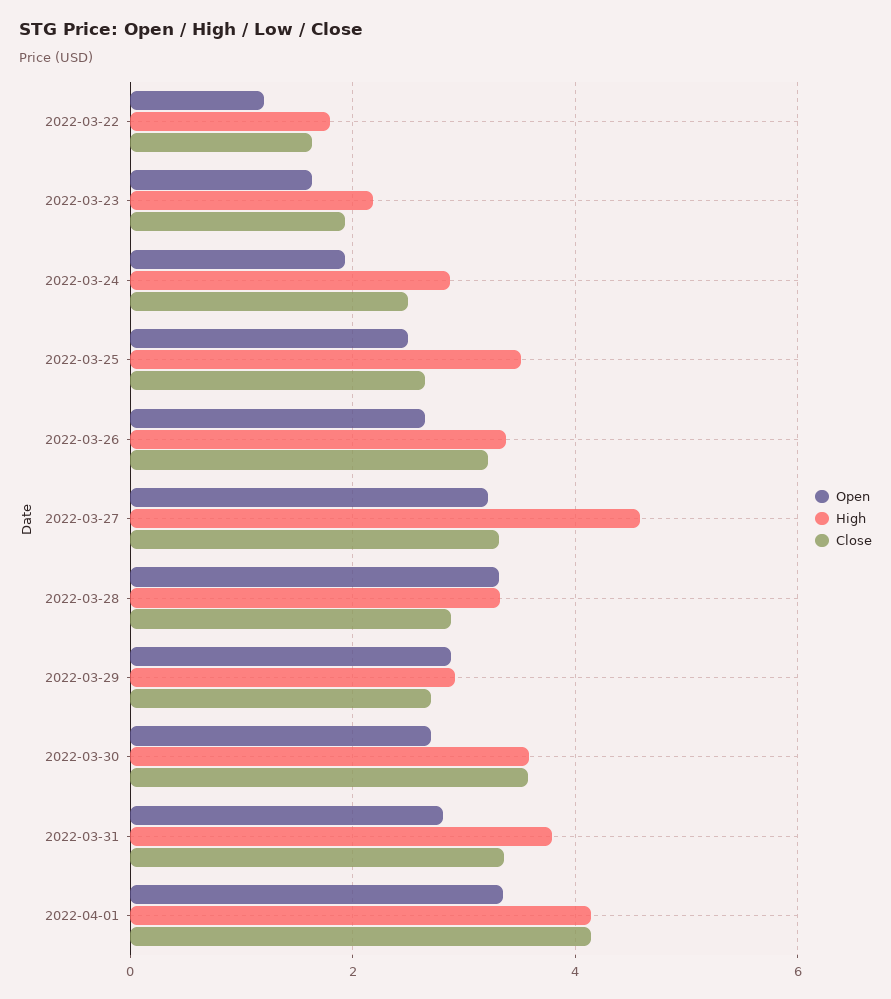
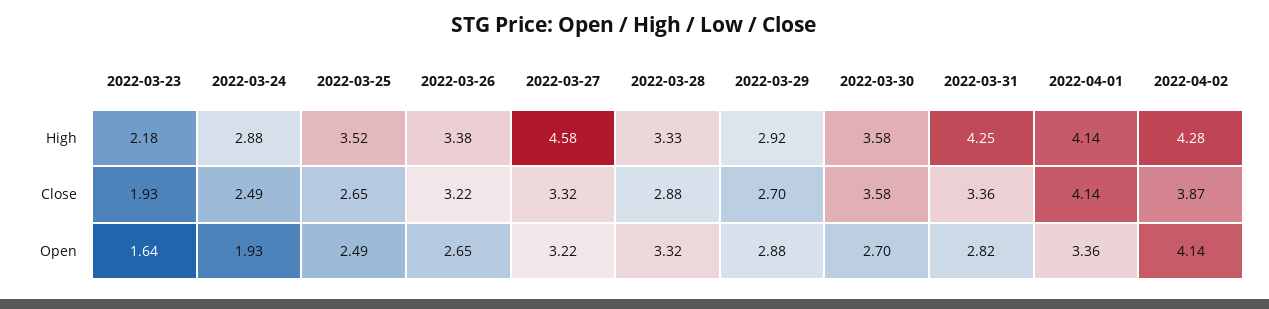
Open, 2022-03-22: 1.2 -> none
High, 2022-03-22: 1.8 -> none
Close, 2022-03-22: 1.6 -> none
High, 2022-03-31: 3.8 -> 4.25
High, 2022-04-02: none -> 4.28
Close, 2022-04-02: none -> 3.87
Open, 2022-04-02: none -> 4.14

